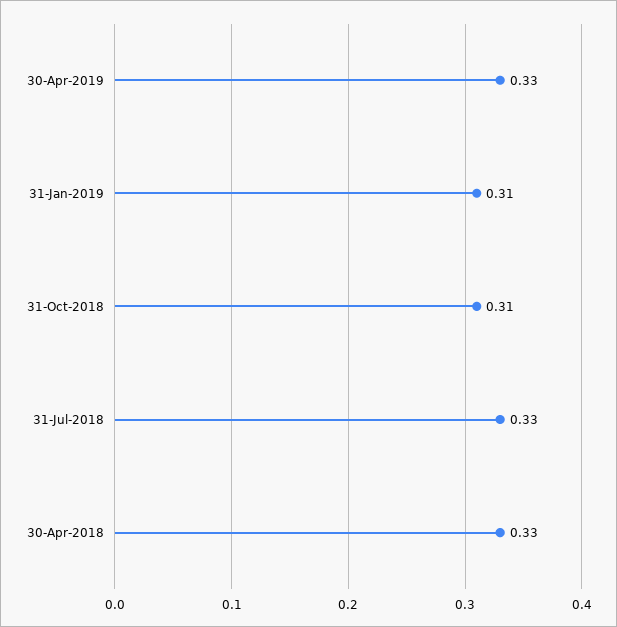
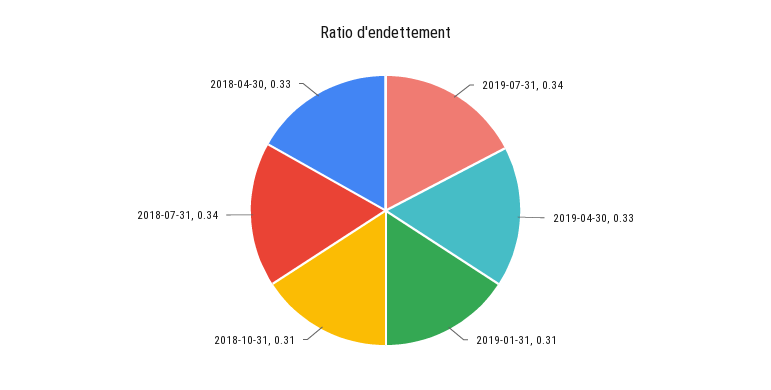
31-Jul-2018: 0.33 -> 0.34
2019-07-31: none -> 0.34

